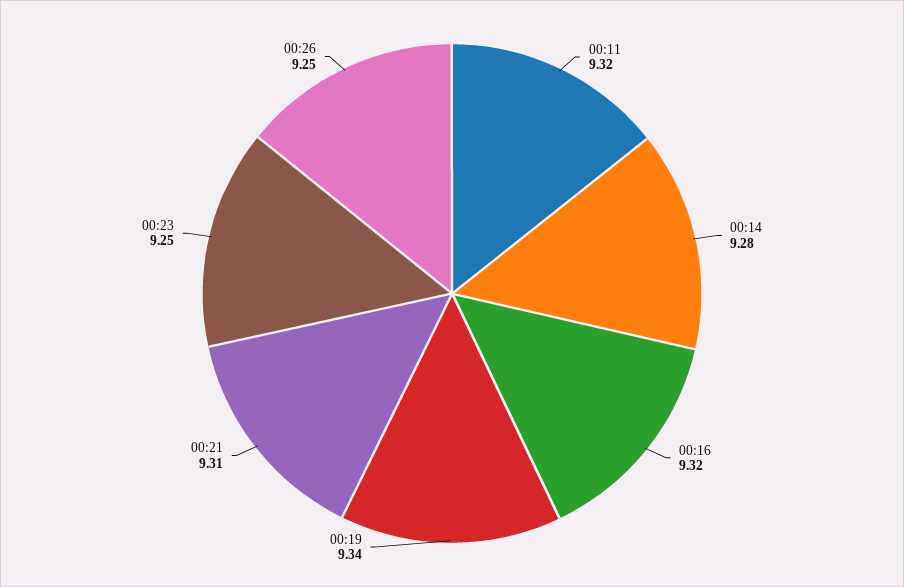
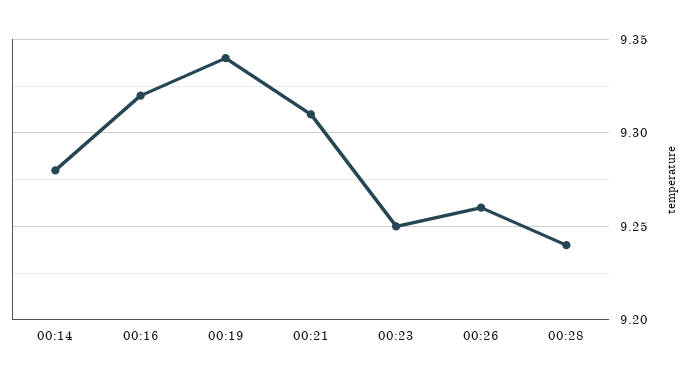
00:11: 9.32 -> none
00:26: 9.25 -> 9.26
00:28: none -> 9.24

